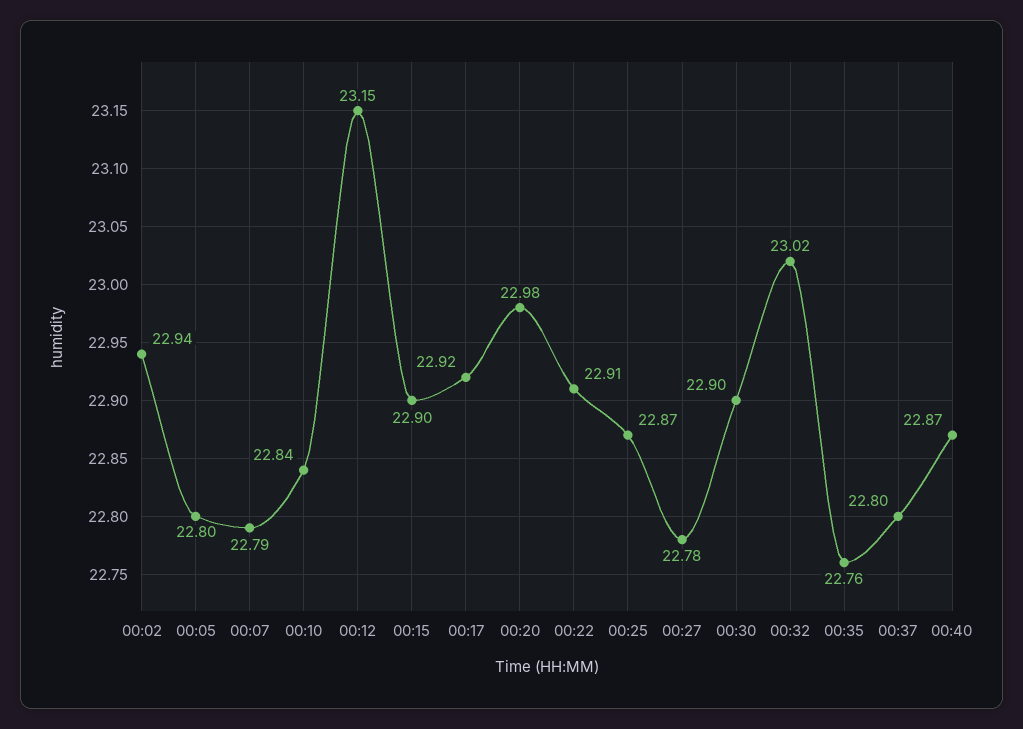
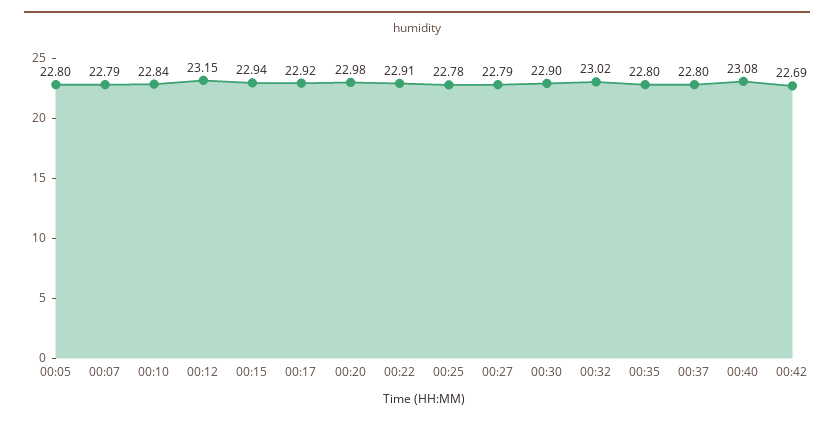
00:02: 22.94 -> none
00:15: 22.9 -> 22.94
00:25: 22.87 -> 22.78
00:27: 22.78 -> 22.79
00:35: 22.76 -> 22.8
00:40: 22.87 -> 23.08
00:42: none -> 22.69

